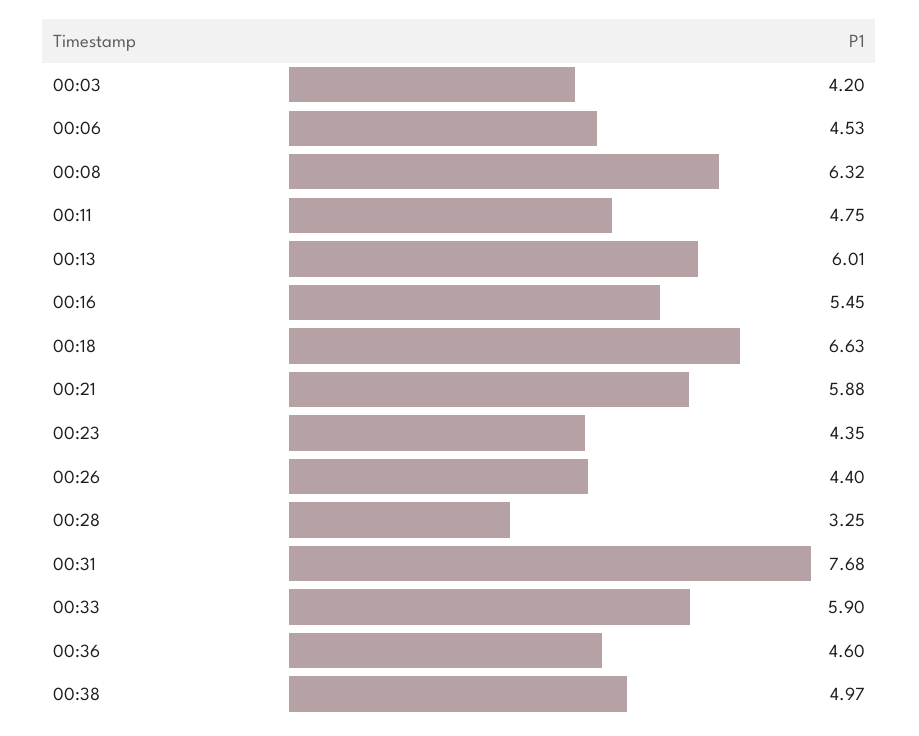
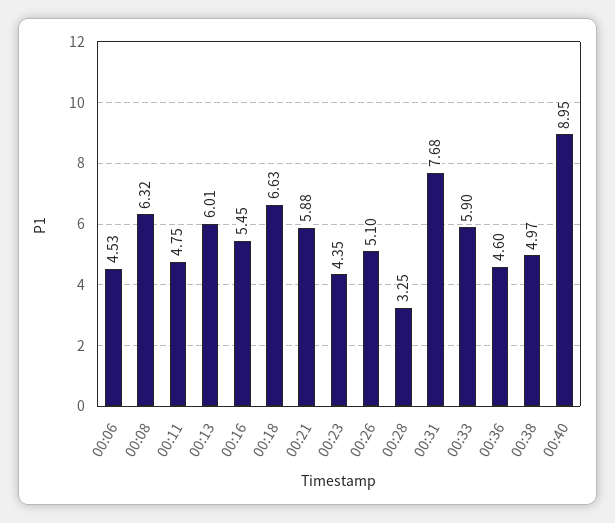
00:03: 4.2 -> none
00:26: 4.4 -> 5.1
00:40: none -> 8.95

